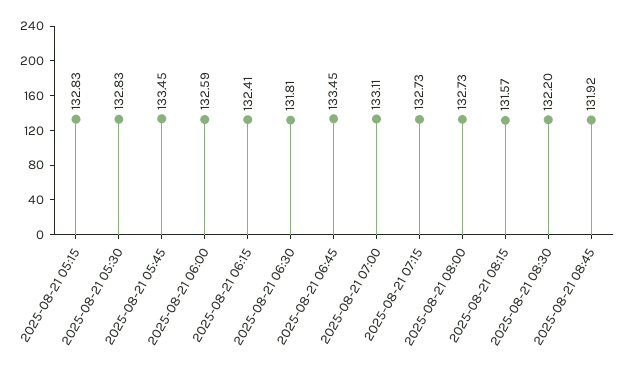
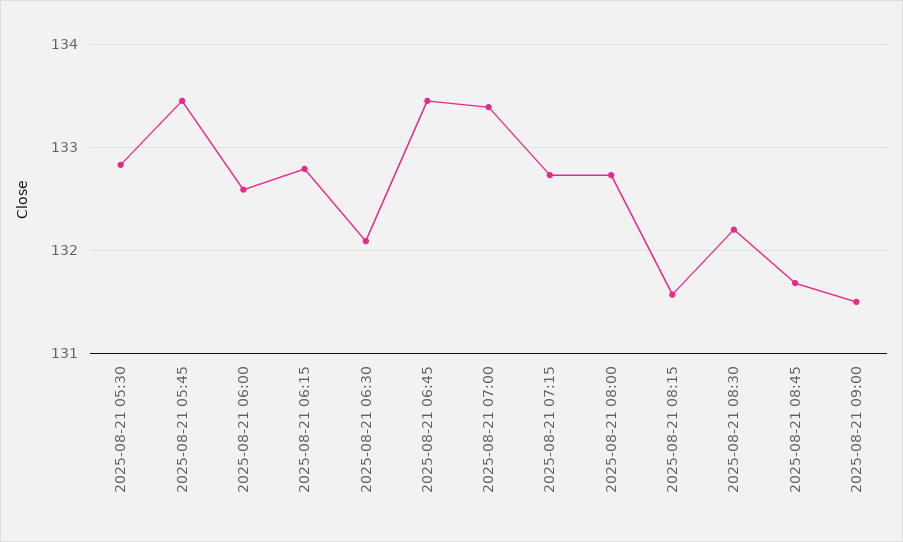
2025-08-21 05:15: 132.83 -> none
2025-08-21 06:15: 132.41 -> 132.8
2025-08-21 06:30: 131.81 -> 132.1
2025-08-21 07:00: 133.11 -> 133.4
2025-08-21 08:45: 131.92 -> 131.7
2025-08-21 09:00: none -> 131.5

